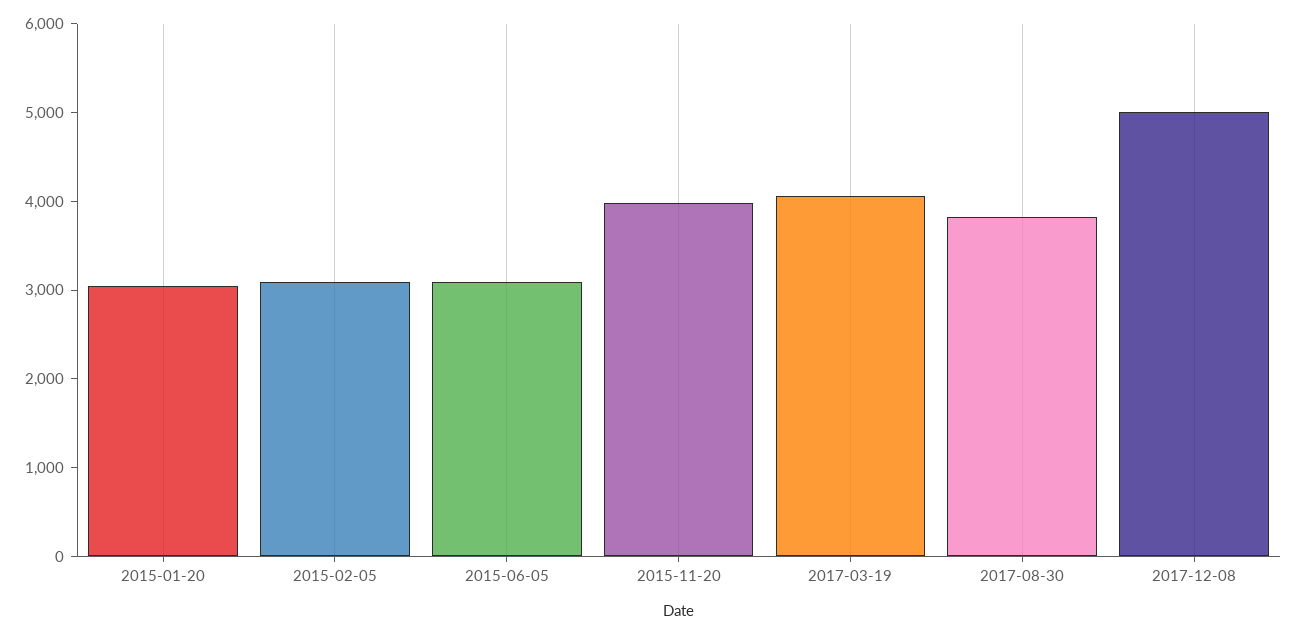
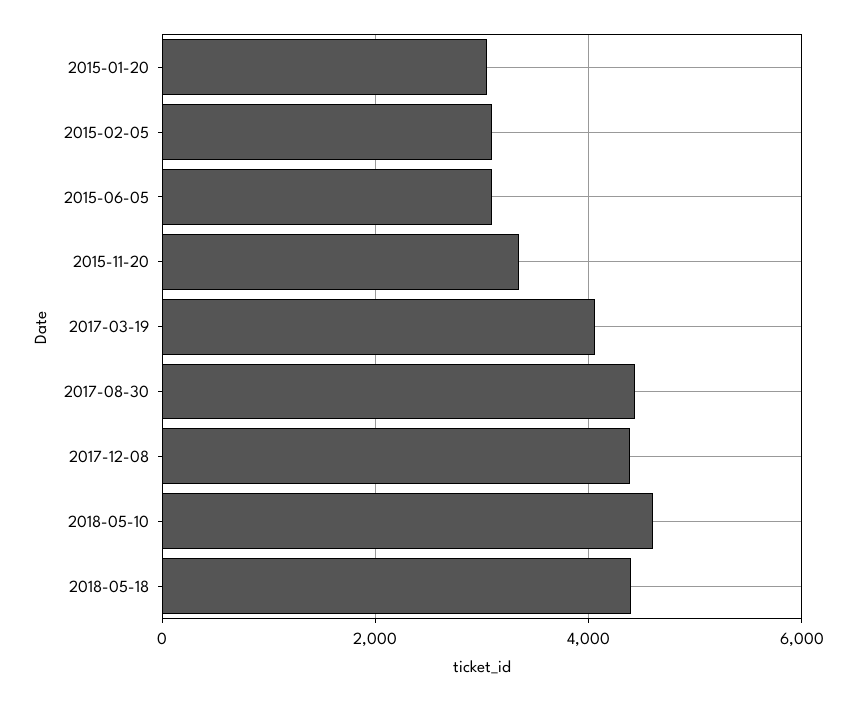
2015-11-20: 4000 -> 3400
2017-08-30: 3800 -> 4400
2017-12-08: 5000 -> 4400
2018-05-10: none -> 4600
2018-05-18: none -> 4400

